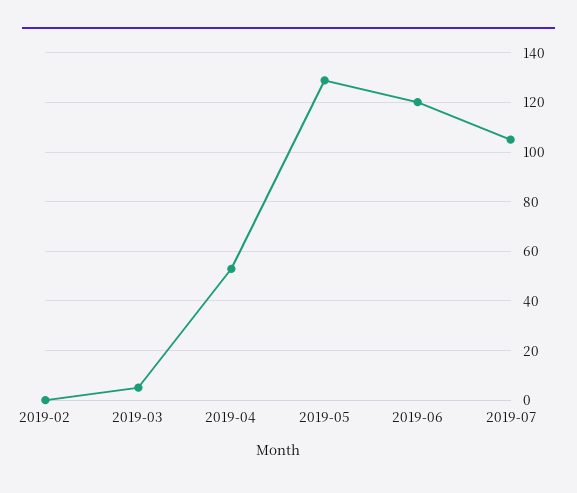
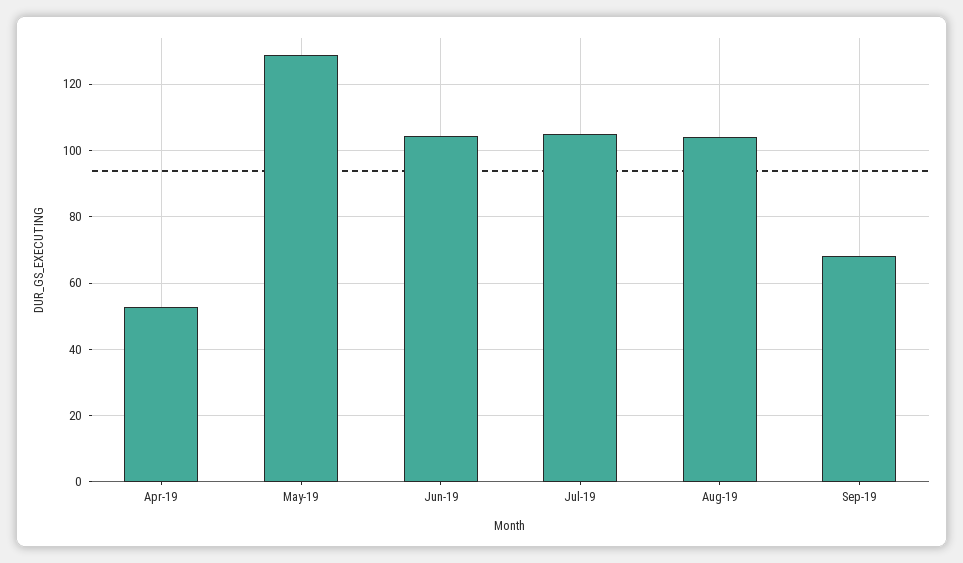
2019-02: 0 -> none
2019-03: 5 -> none
2019-06: 120 -> 104
Aug-19: none -> 104
Sep-19: none -> 68

